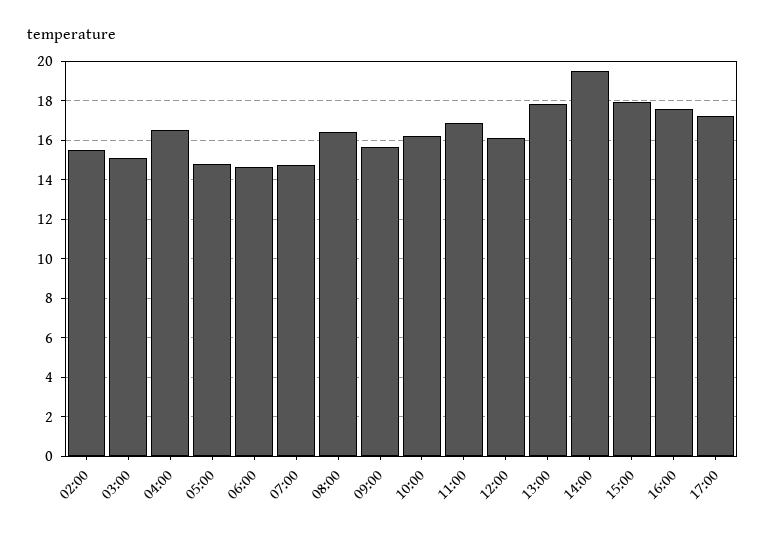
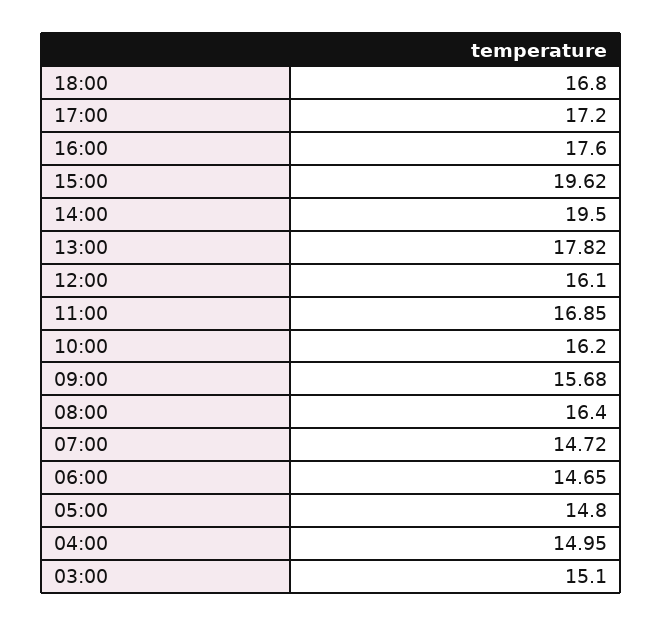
02:00: 15.5 -> none
04:00: 16.5 -> 14.95
15:00: 18 -> 19.62
18:00: none -> 16.8

